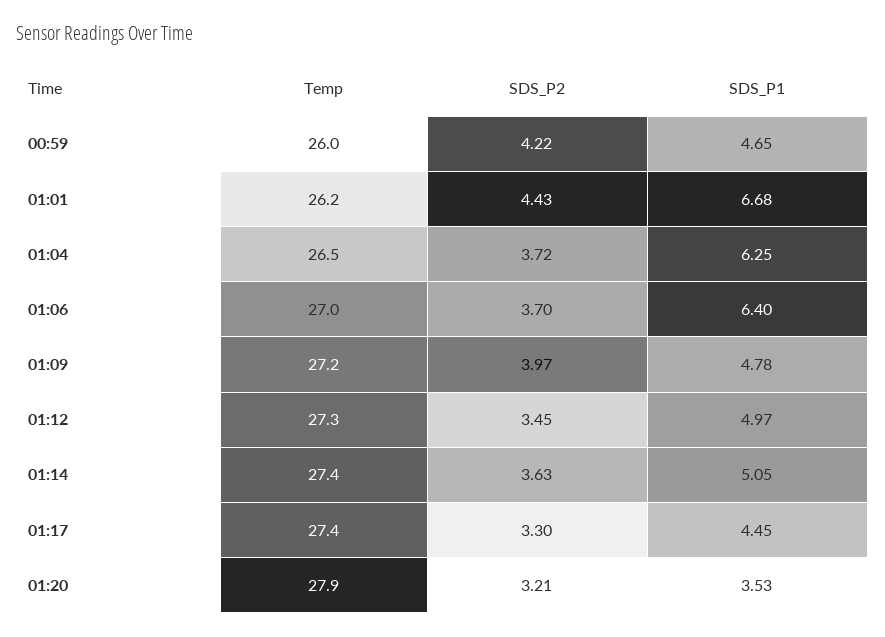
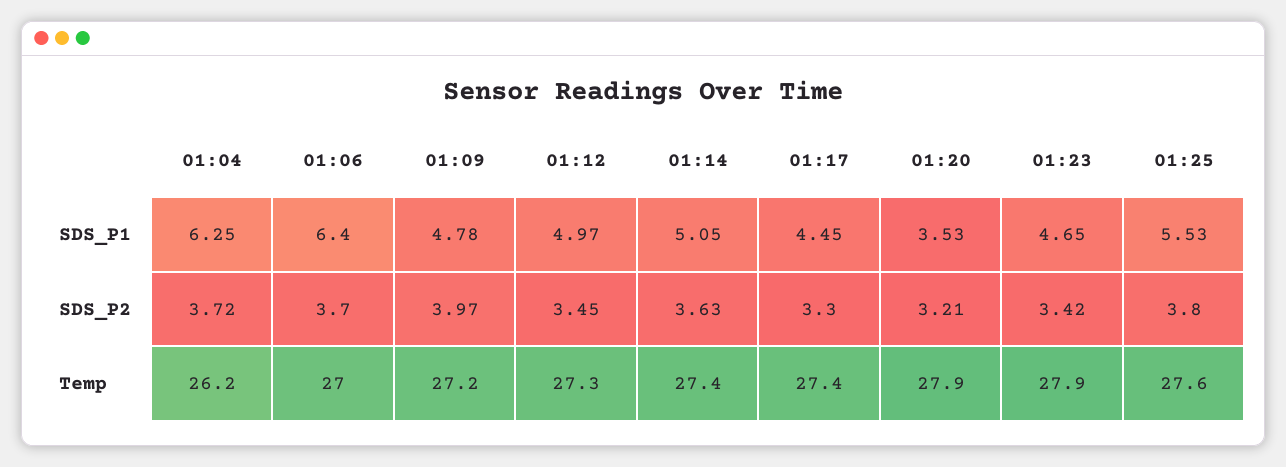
Temp, 00:59: 26 -> none
SDS_P2, 00:59: 4.22 -> none
SDS_P1, 00:59: 4.65 -> none
Temp, 01:01: 26.2 -> none
SDS_P2, 01:01: 4.43 -> none
SDS_P1, 01:01: 6.68 -> none
Temp, 01:04: 26.5 -> 26.2
SDS_P1, 01:23: none -> 4.65
SDS_P1, 01:25: none -> 5.53
SDS_P2, 01:23: none -> 3.42
SDS_P2, 01:25: none -> 3.8
Temp, 01:23: none -> 27.9
Temp, 01:25: none -> 27.6

